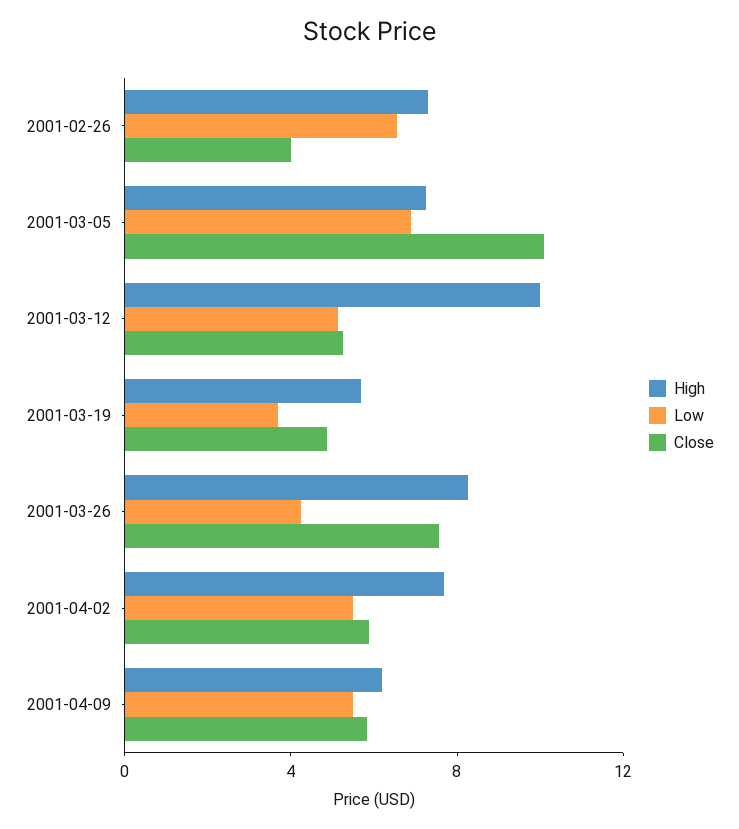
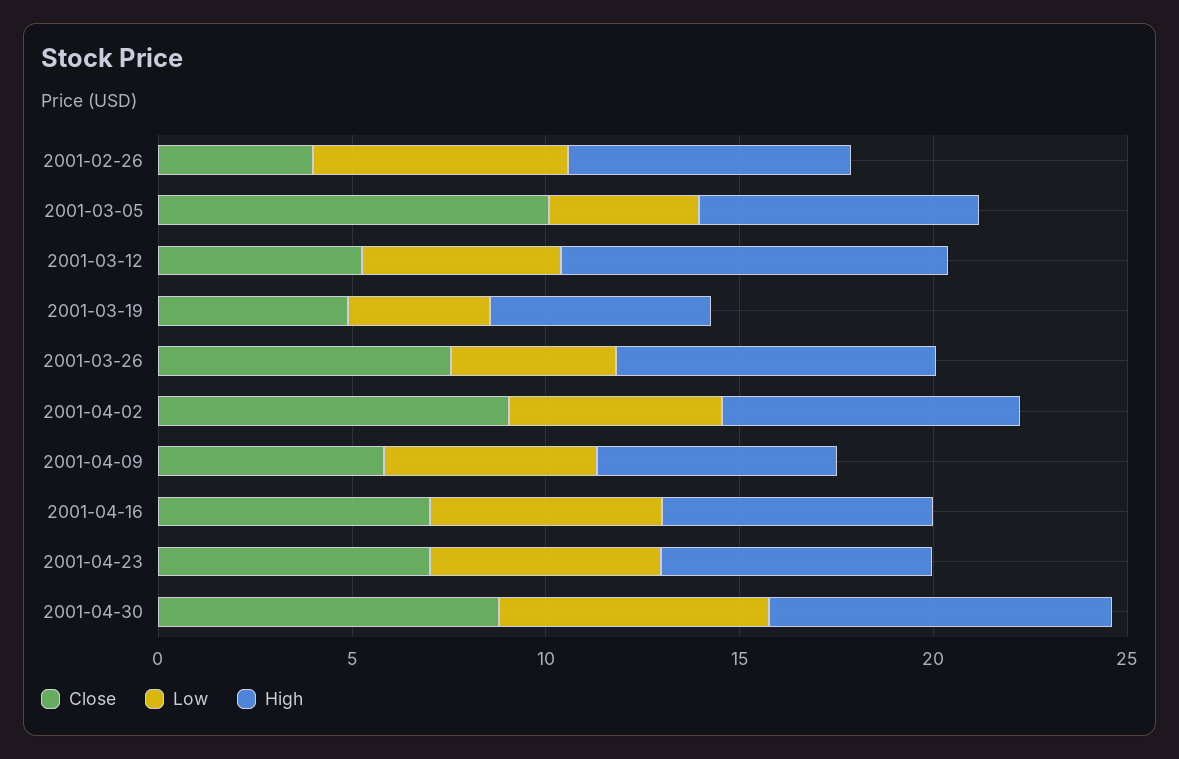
Low, 2001-03-05: 7 -> 4
Close, 2001-04-02: 6 -> 9
Close, 2001-04-16: none -> 7
Low, 2001-04-16: none -> 6
High, 2001-04-16: none -> 7
Close, 2001-04-23: none -> 7
Low, 2001-04-23: none -> 6
High, 2001-04-23: none -> 7
Close, 2001-04-30: none -> 9
Low, 2001-04-30: none -> 7
High, 2001-04-30: none -> 9

